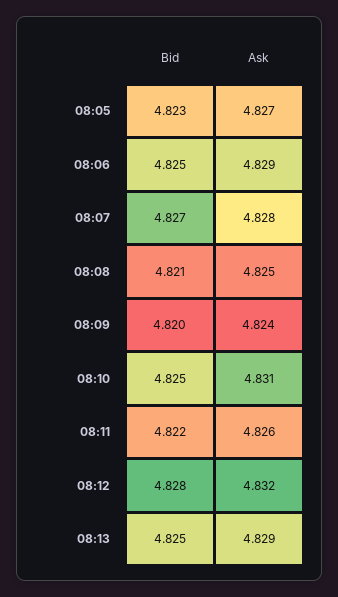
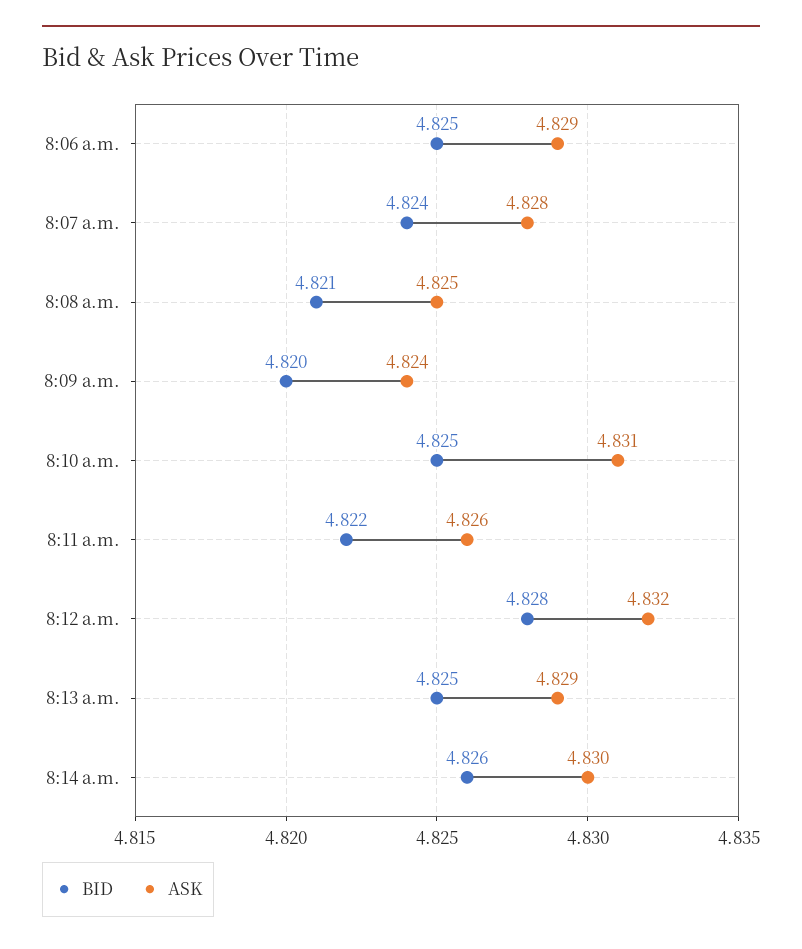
Bid, 08:05: 4.823 -> none
Ask, 08:05: 4.827 -> none
Bid, 08:07: 4.827 -> 4.824
Bid, 8:14 a.m.: none -> 4.826
Ask, 8:14 a.m.: none -> 4.83

